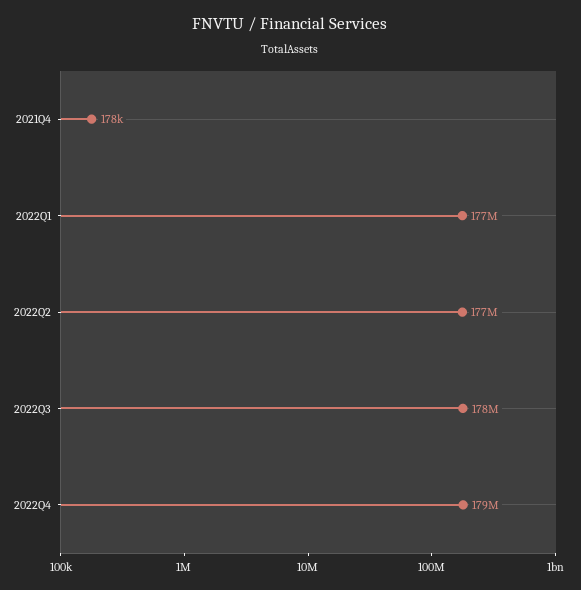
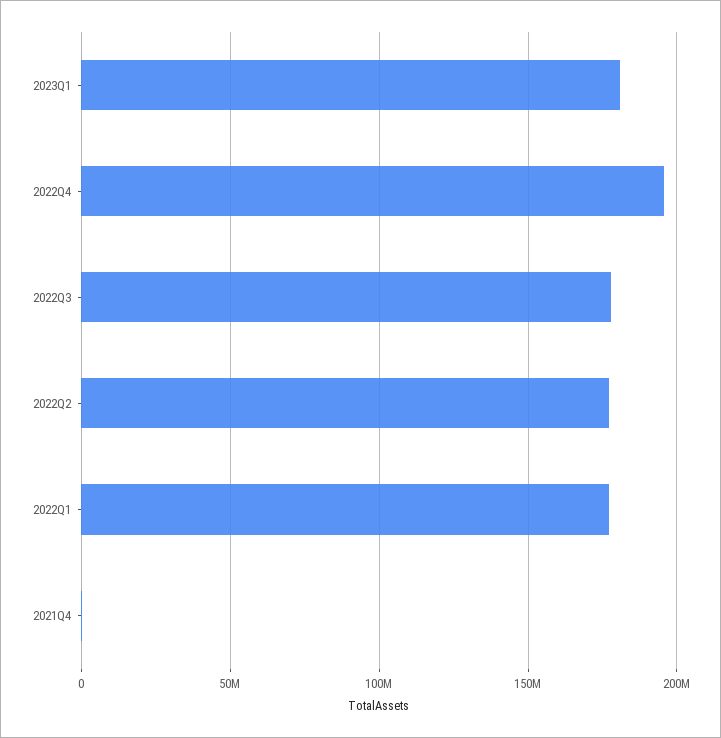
2022Q4: 179000000 -> 195000000
2023Q1: none -> 180000000

